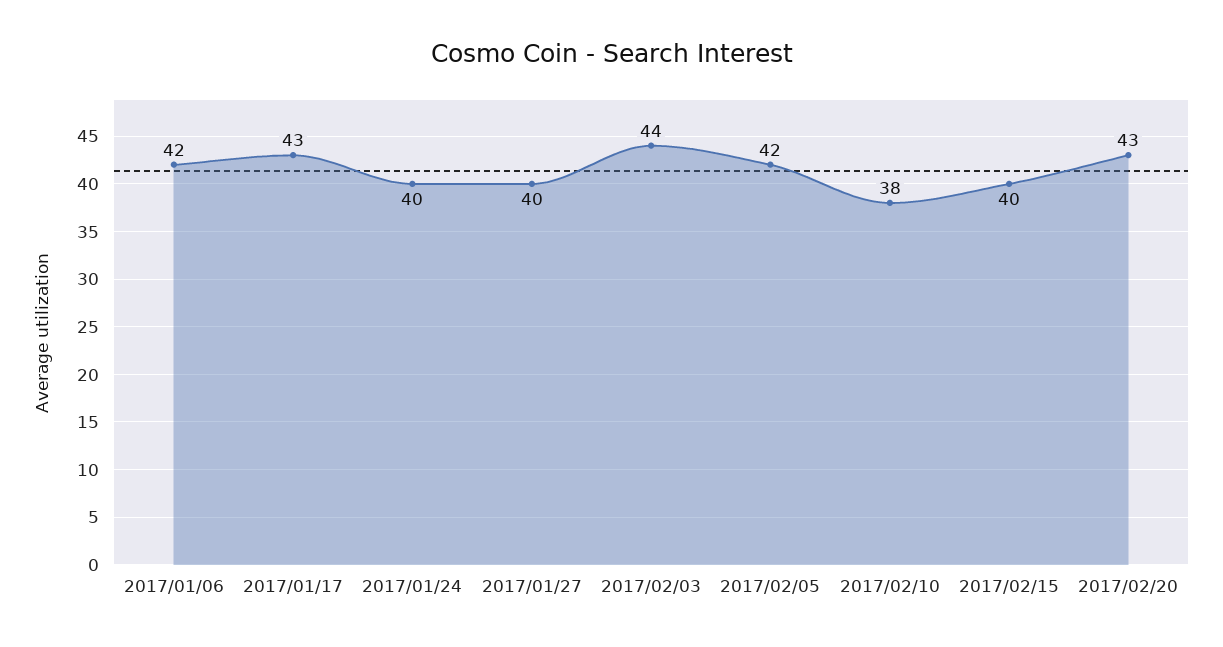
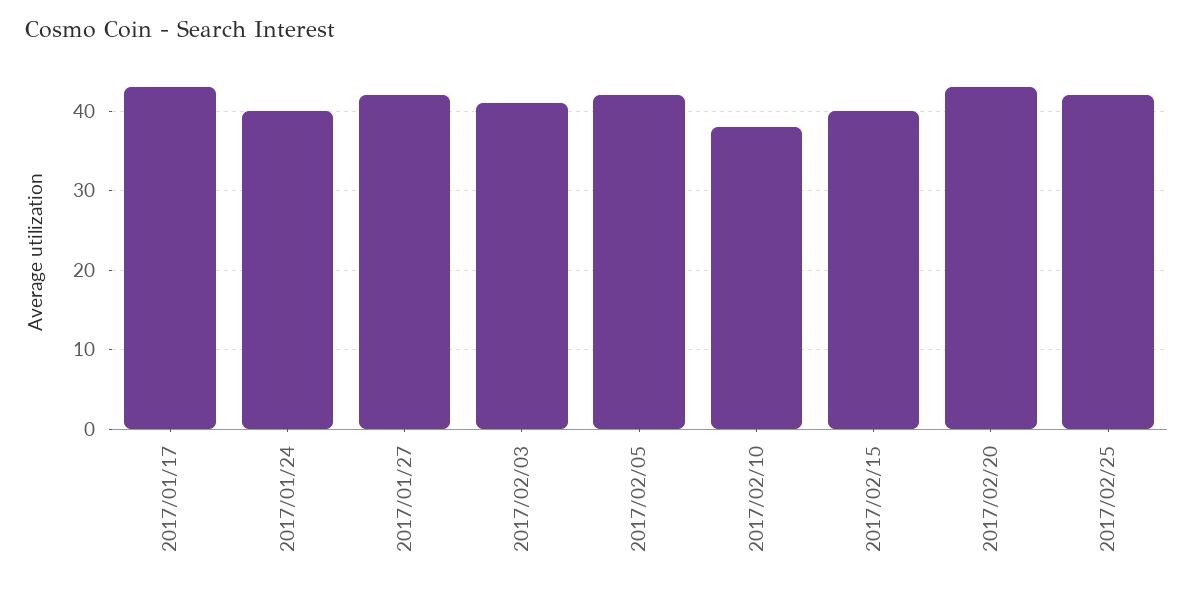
2017/01/06: 42 -> none
2017/01/27: 40 -> 42
2017/02/03: 44 -> 41
2017/02/25: none -> 42

